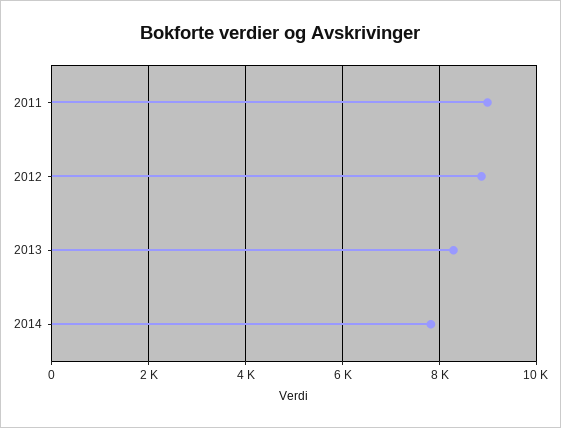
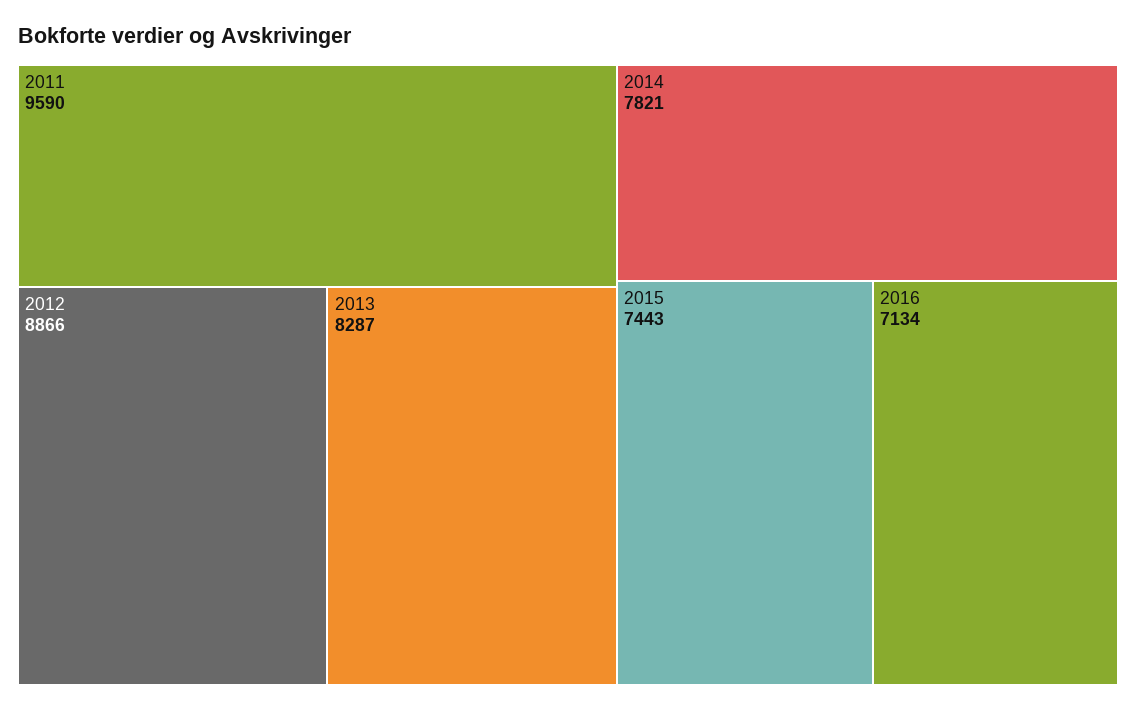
2011: 9000 -> 9590
2015: none -> 7443
2016: none -> 7134

